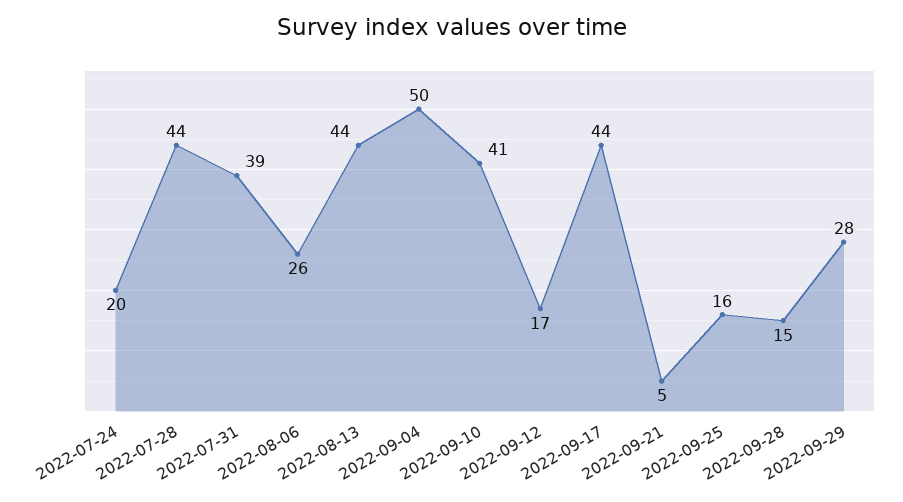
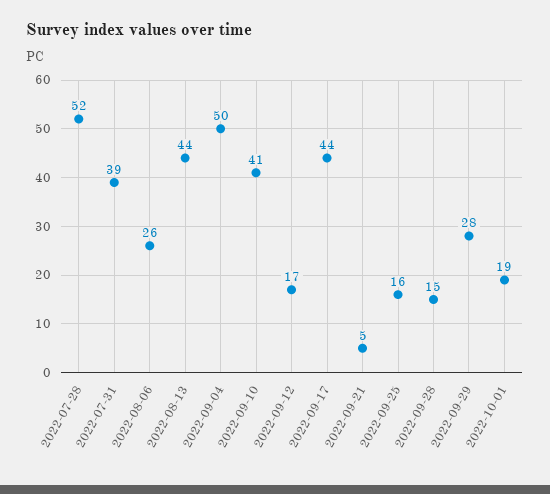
2022-07-24: 20 -> none
2022-07-28: 44 -> 52
2022-10-01: none -> 19

